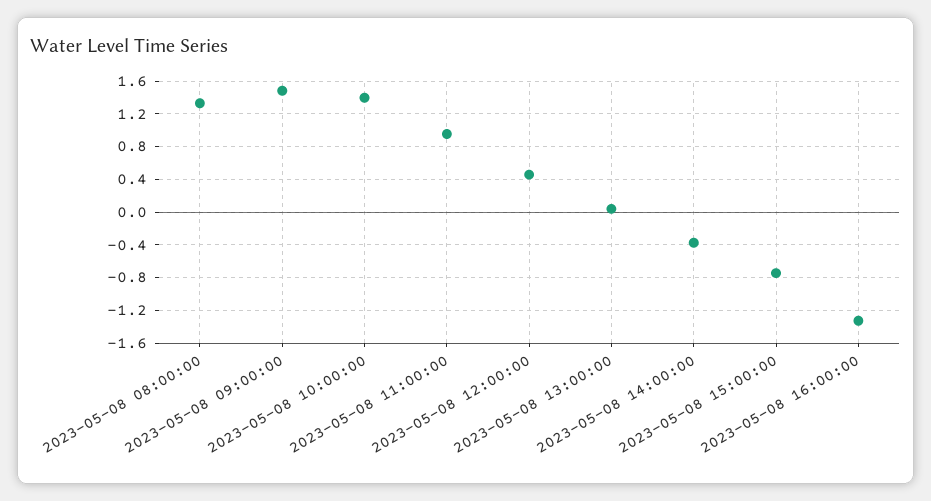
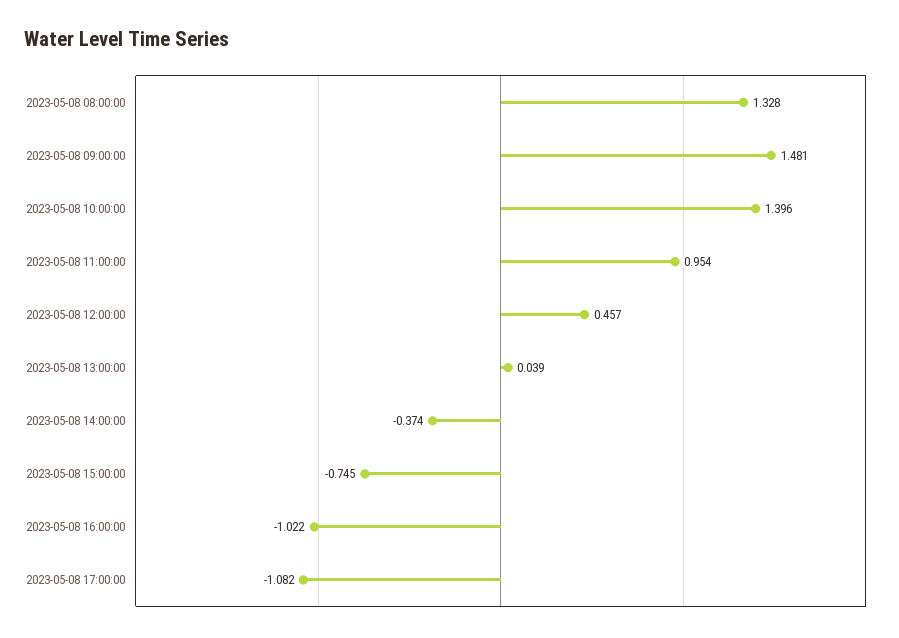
2023-05-08 16:00:00: -1.3 -> -1.022
2023-05-08 17:00:00: none -> -1.082

